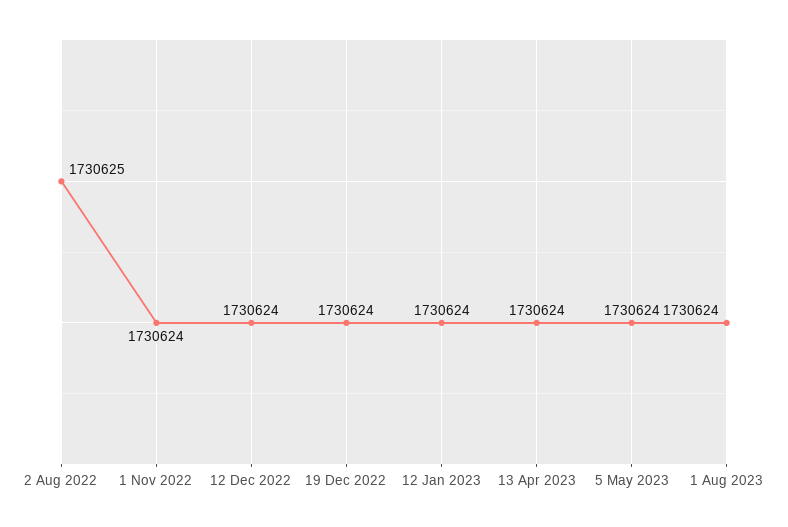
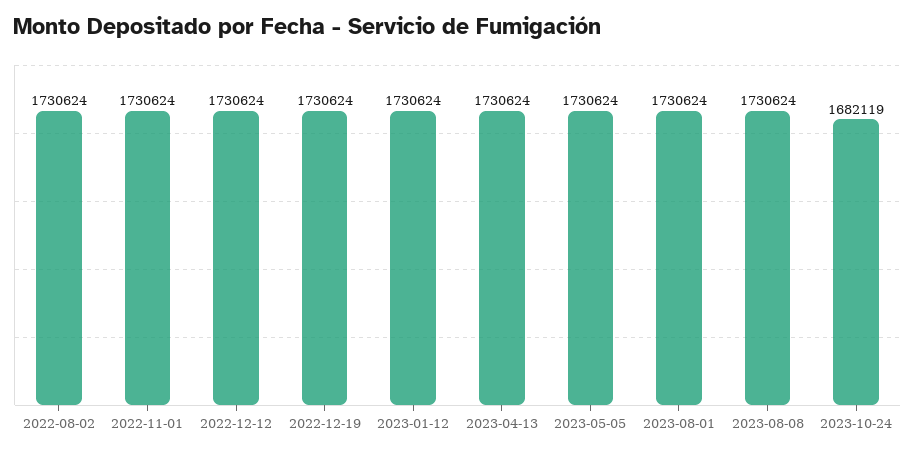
2 Aug 2022: 1730625 -> 1730624
2023-08-08: none -> 1730624
2023-10-24: none -> 1682119

